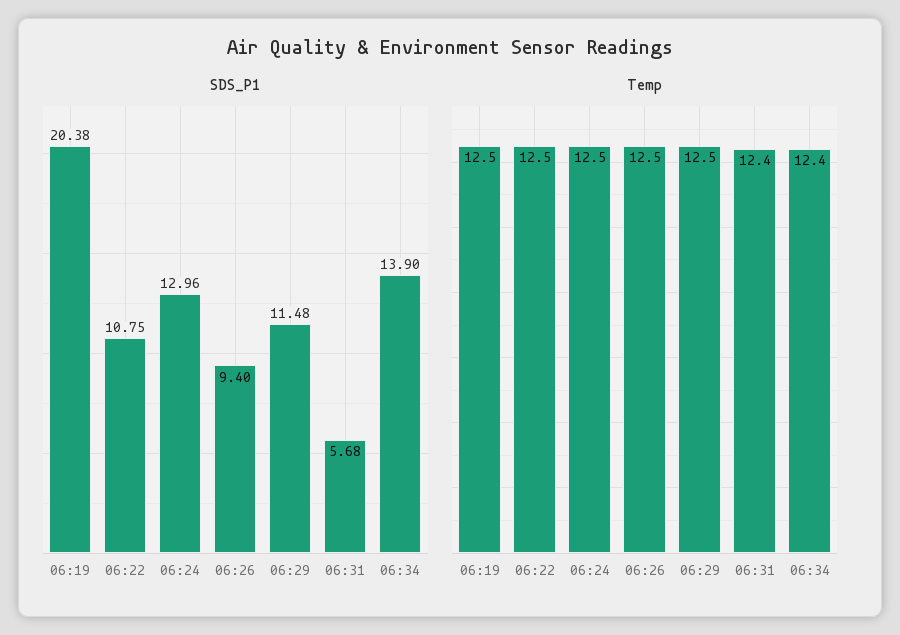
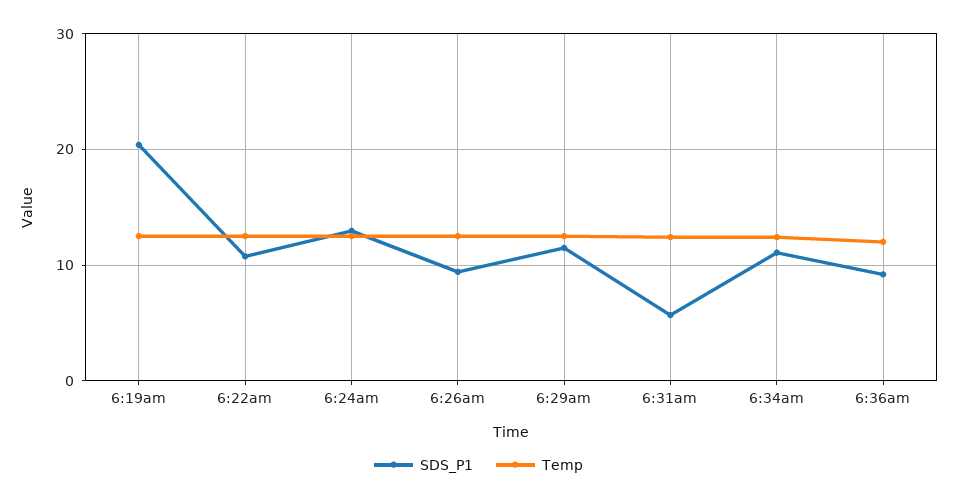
SDS_P1, 06:34: 13.9 -> 11
SDS_P1, 6:36am: none -> 9
Temp, 6:36am: none -> 12

